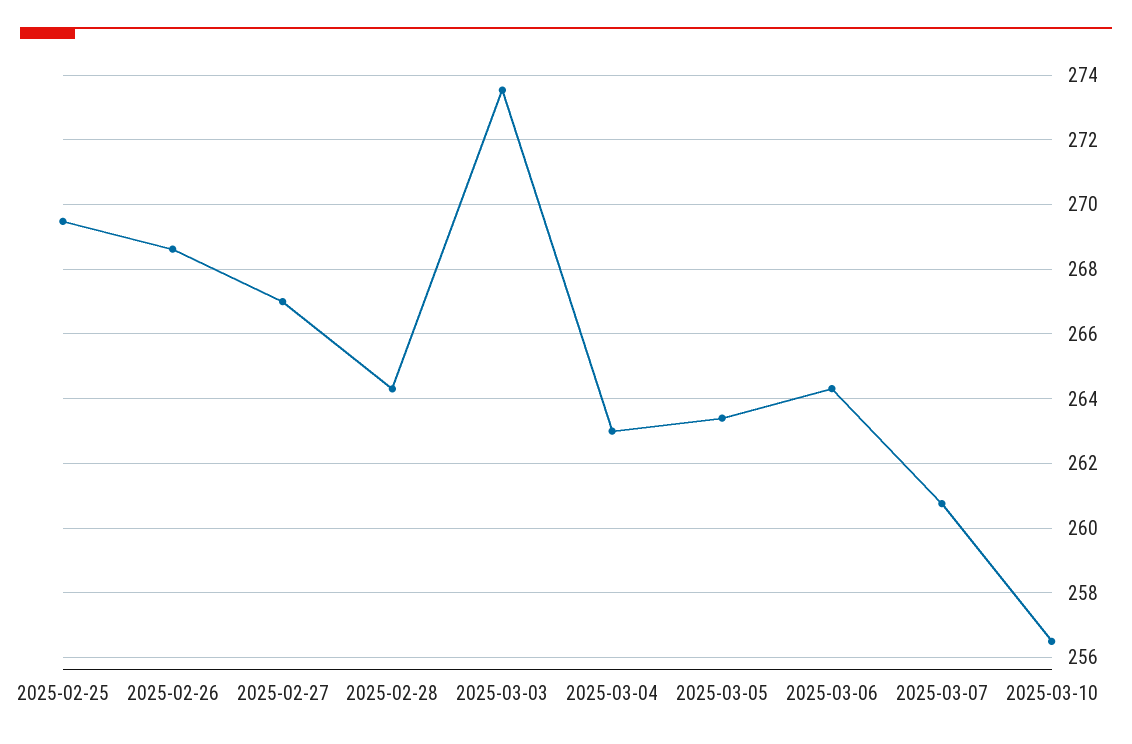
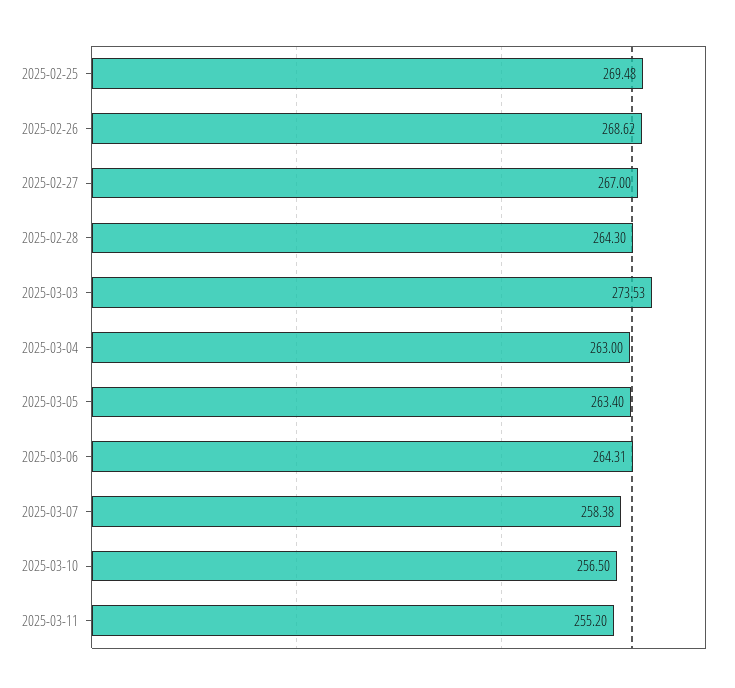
2025-03-07: 260.8 -> 258.38
2025-03-11: none -> 255.2

